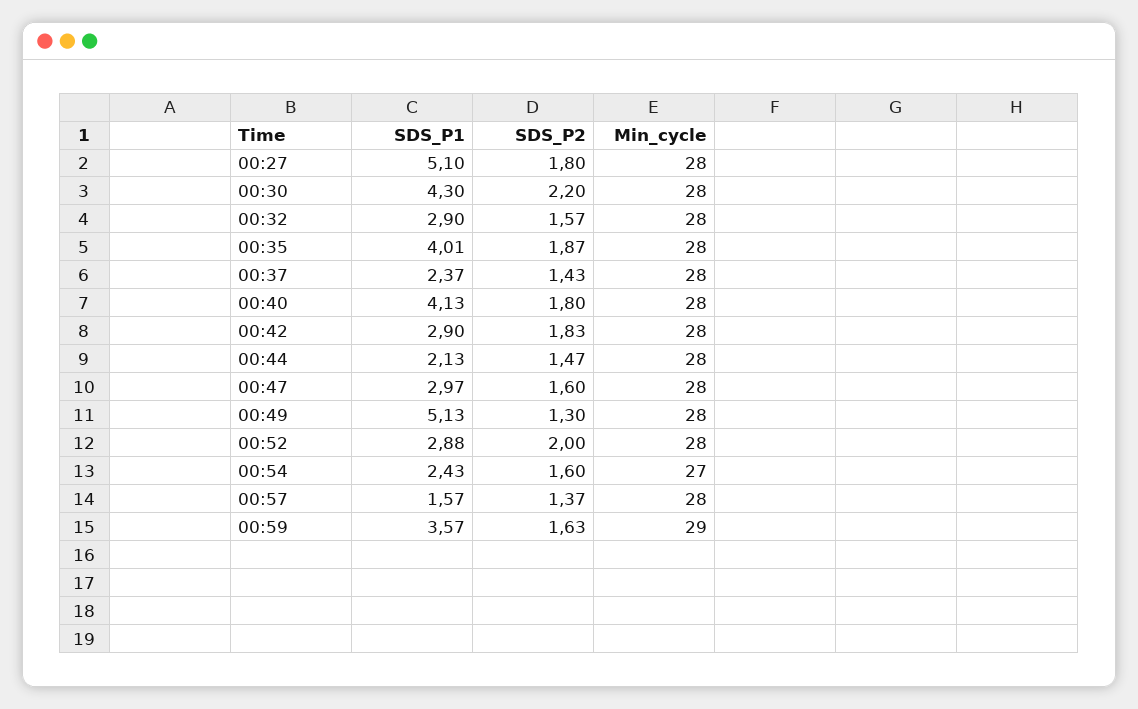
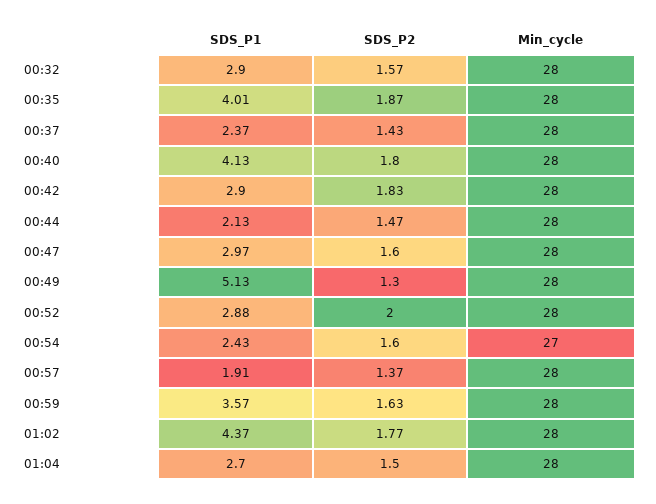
SDS_P1, 00:27: 5.1 -> none
SDS_P2, 00:27: 1.8 -> none
Min_cycle, 00:27: 28 -> none
SDS_P1, 00:30: 4.3 -> none
SDS_P2, 00:30: 2.2 -> none
Min_cycle, 00:30: 28 -> none
SDS_P1, 00:57: 1.57 -> 1.91
Min_cycle, 00:59: 29 -> 28
SDS_P1, 01:02: none -> 4.37
SDS_P2, 01:02: none -> 1.77
Min_cycle, 01:02: none -> 28
SDS_P1, 01:04: none -> 2.7
SDS_P2, 01:04: none -> 1.5
Min_cycle, 01:04: none -> 28

